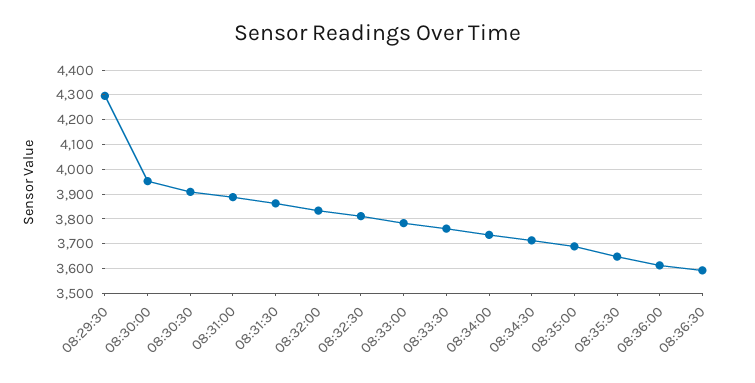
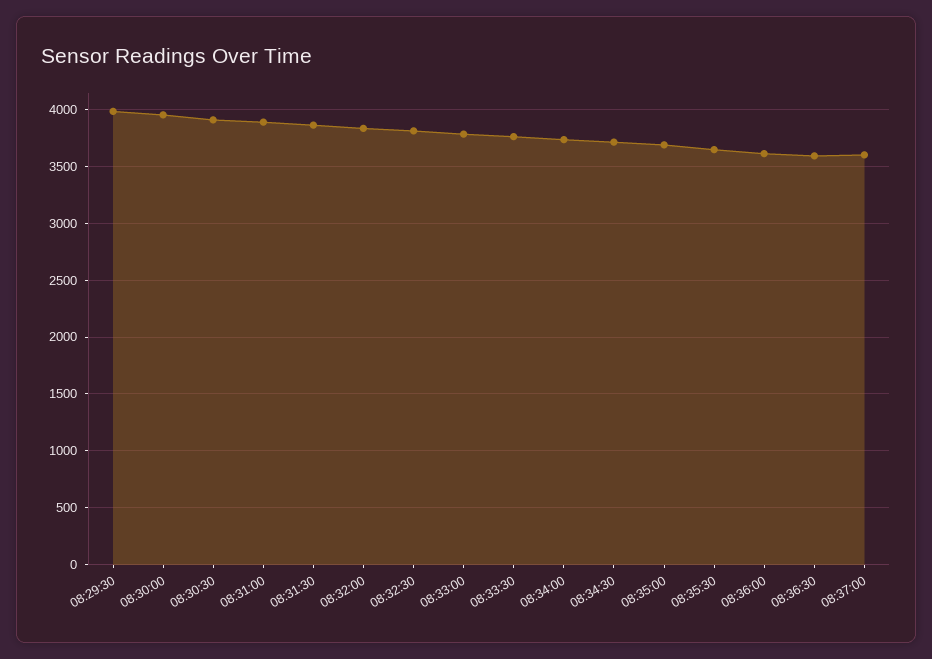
08:29:30: 4300 -> 4000
08:37:00: none -> 3600

